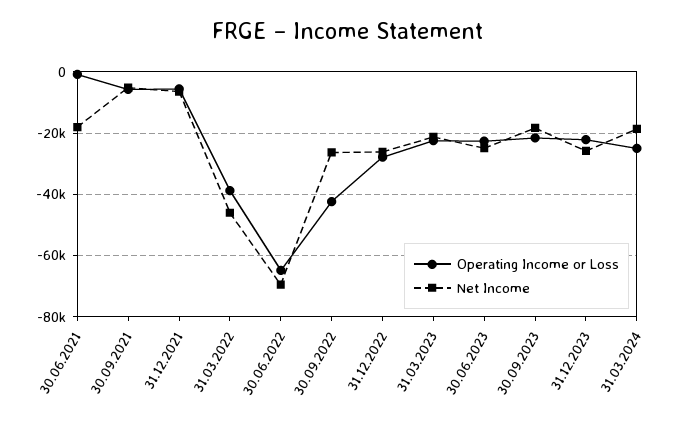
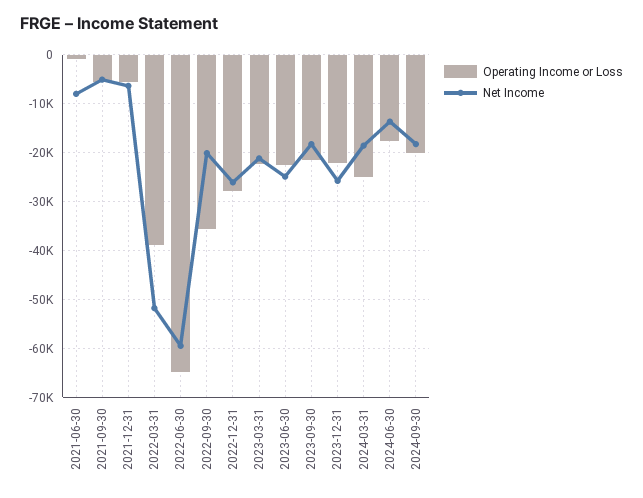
Net Income, 30.06.2021: -18000 -> -8000
Net Income, 31.03.2022: -46000 -> -52000
Net Income, 30.06.2022: -70000 -> -60000
Operating Income or Loss, 30.09.2022: -42000 -> -36000
Net Income, 30.09.2022: -26000 -> -20000
Operating Income or Loss, 2024-06-30: none -> -18000
Net Income, 2024-06-30: none -> -14000
Operating Income or Loss, 2024-09-30: none -> -20000
Net Income, 2024-09-30: none -> -18000

